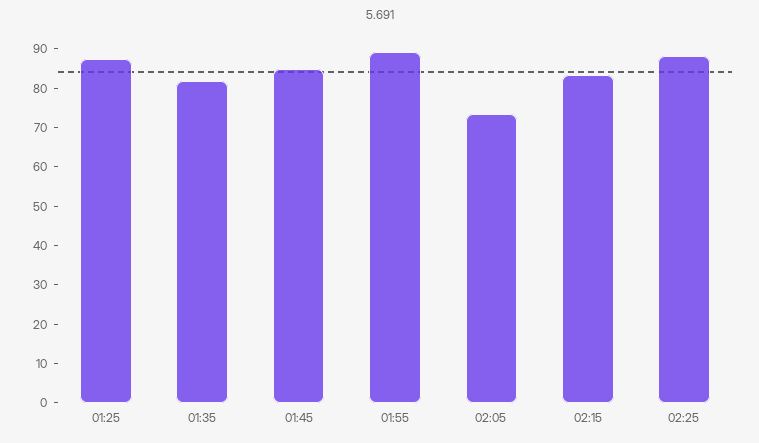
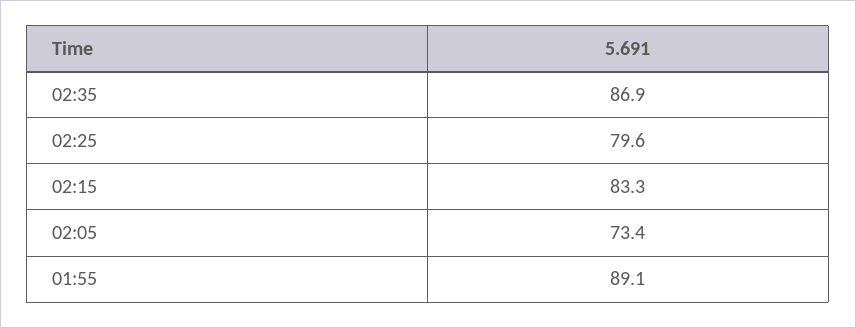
01:25: 87.5 -> none
01:35: 82.5 -> none
01:45: 85 -> none
02:25: 87.5 -> 79.6
02:35: none -> 86.9

